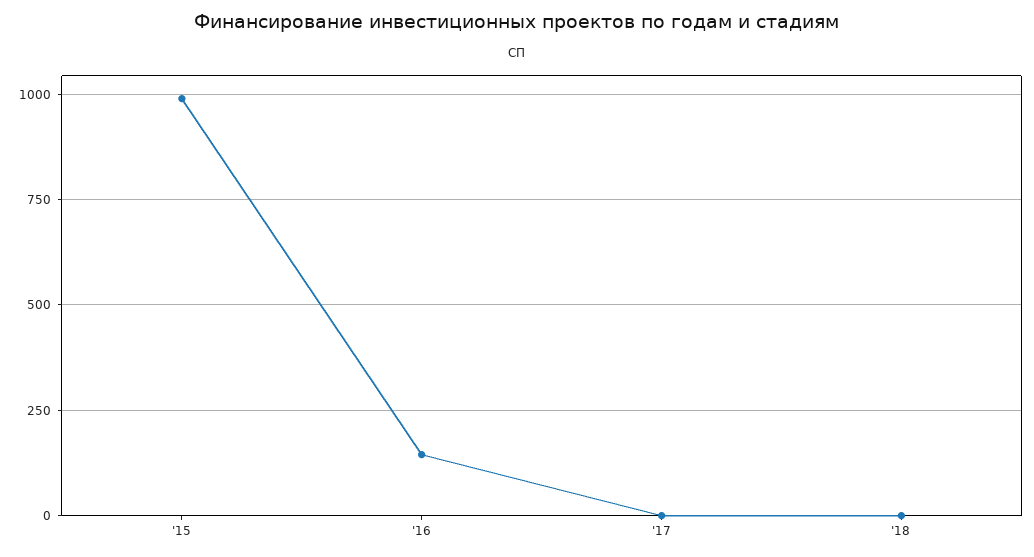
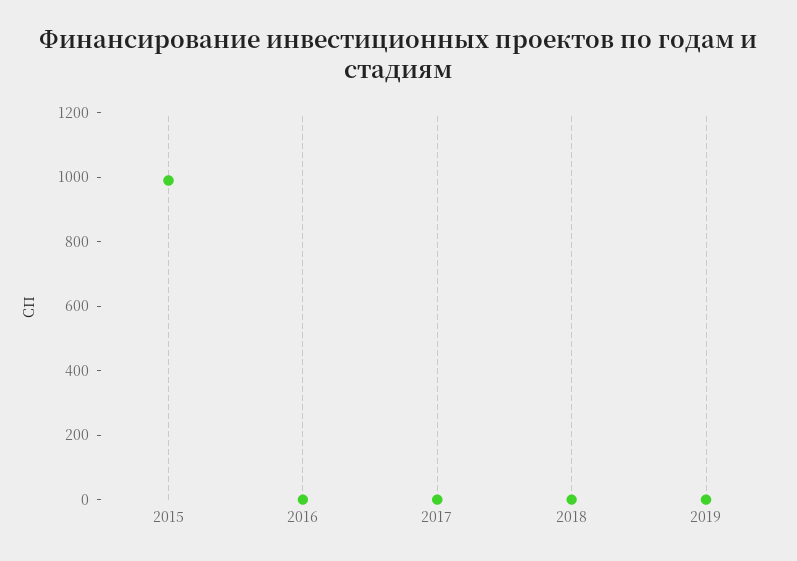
'16: 150 -> 0
2019: none -> 0

